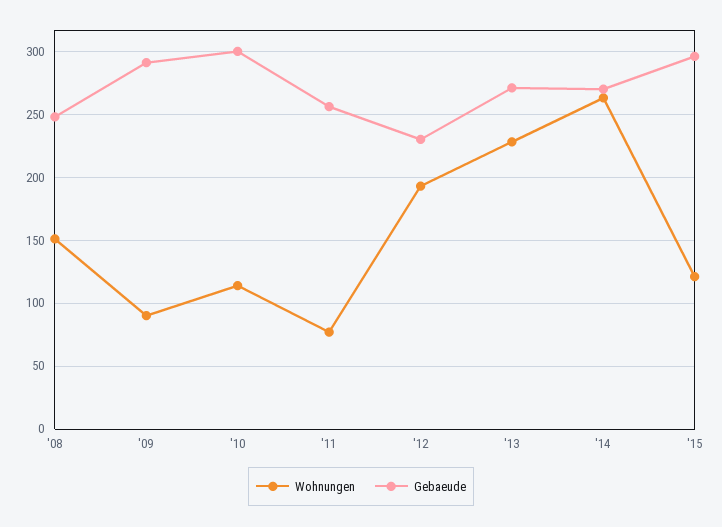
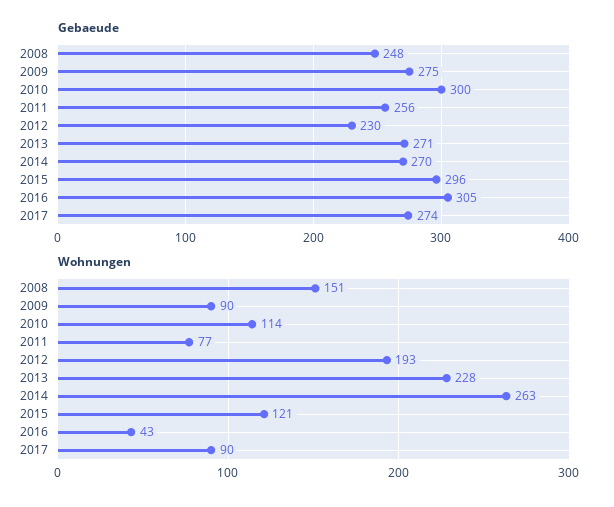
Gebaeude, '09: 290 -> 275
Gebaeude, 2016: none -> 305
Gebaeude, 2017: none -> 274
Wohnungen, 2016: none -> 43
Wohnungen, 2017: none -> 90

